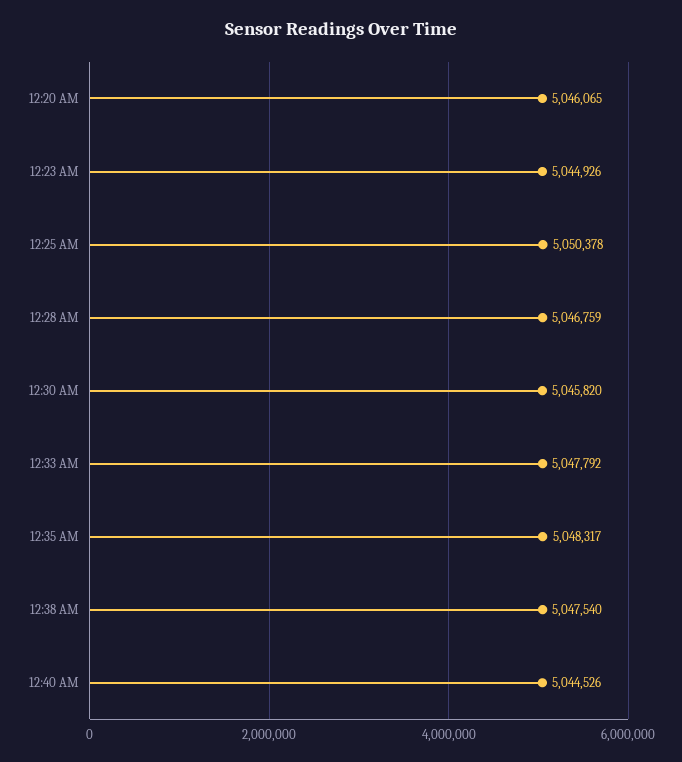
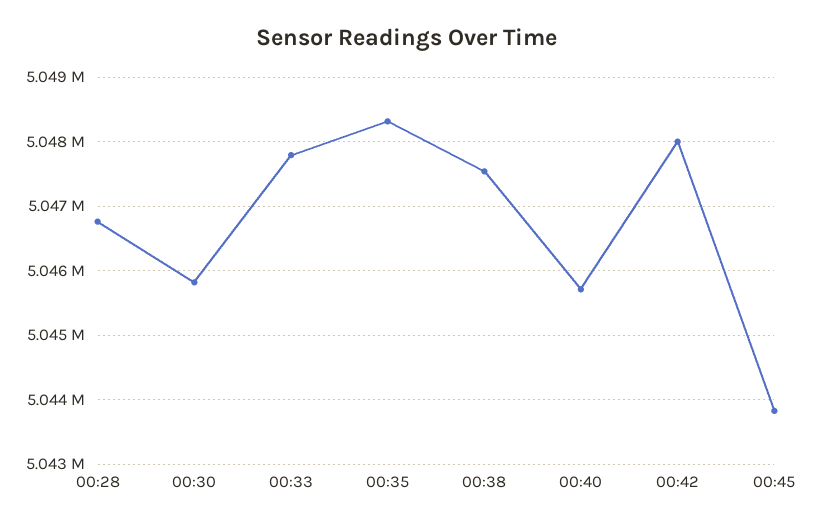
12:20 AM: 5046065 -> none
12:23 AM: 5044926 -> none
12:25 AM: 5050378 -> none
12:40 AM: 5044526 -> 5045700
00:42: none -> 5048000
00:45: none -> 5043800

